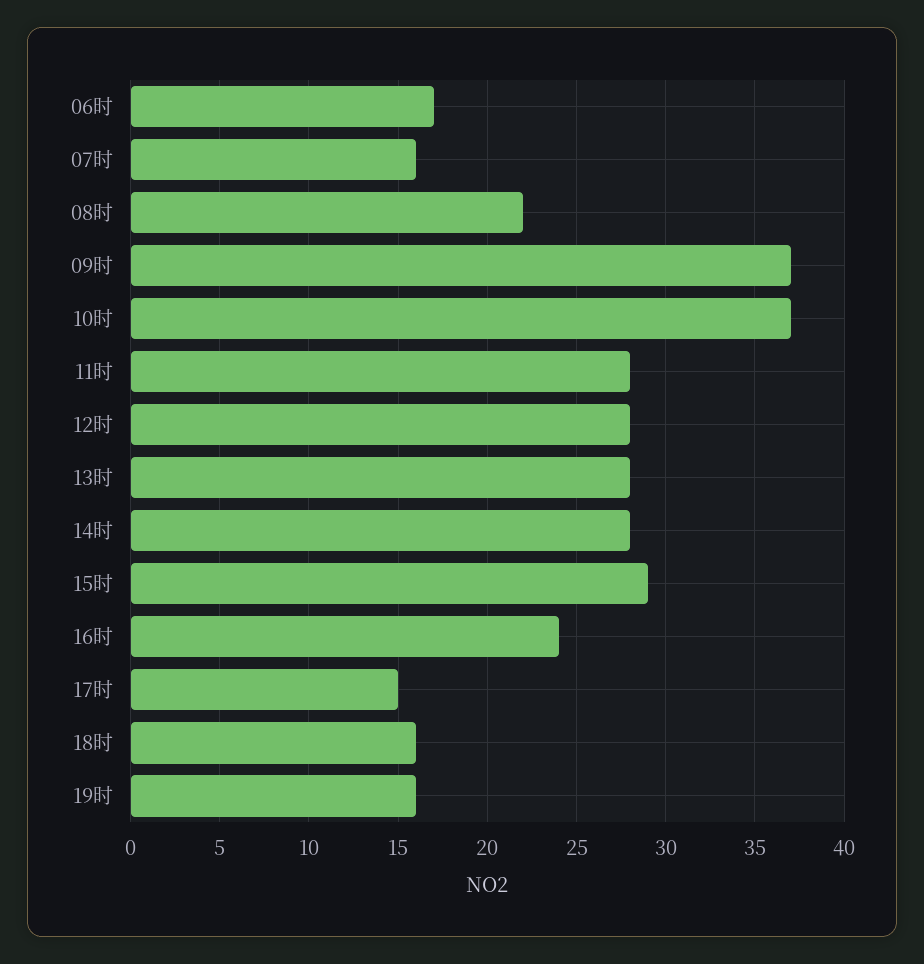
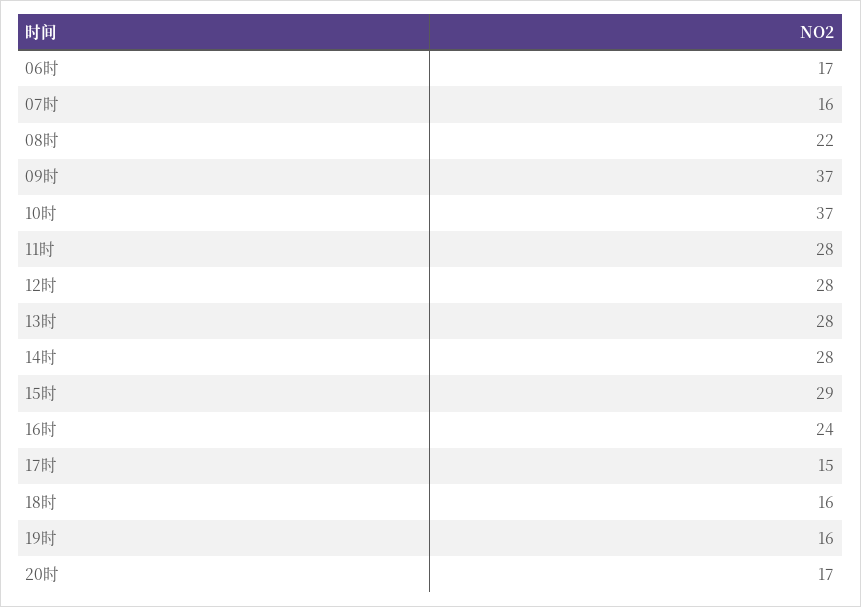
20时: none -> 17

